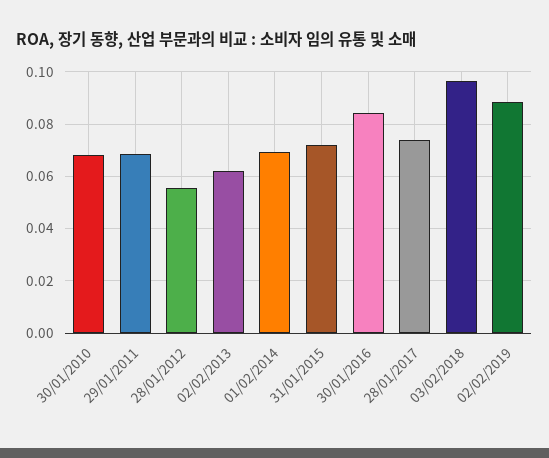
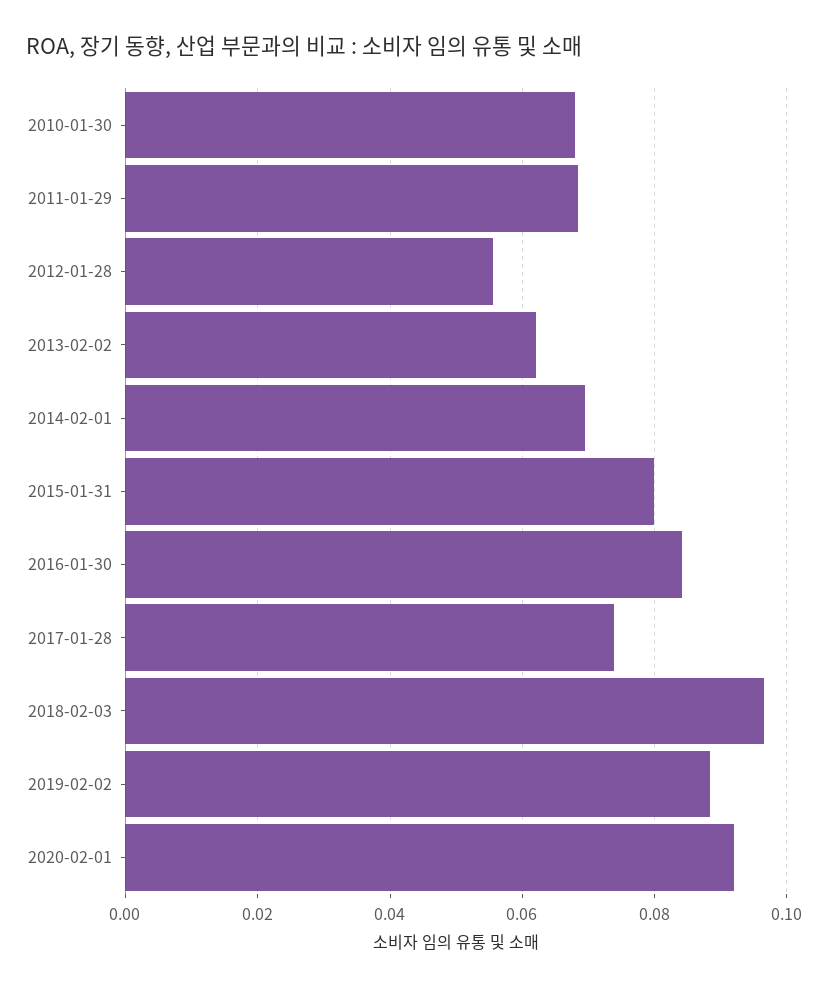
31/01/2015: 0.0725 -> 0.08
2020-02-01: none -> 0.092

